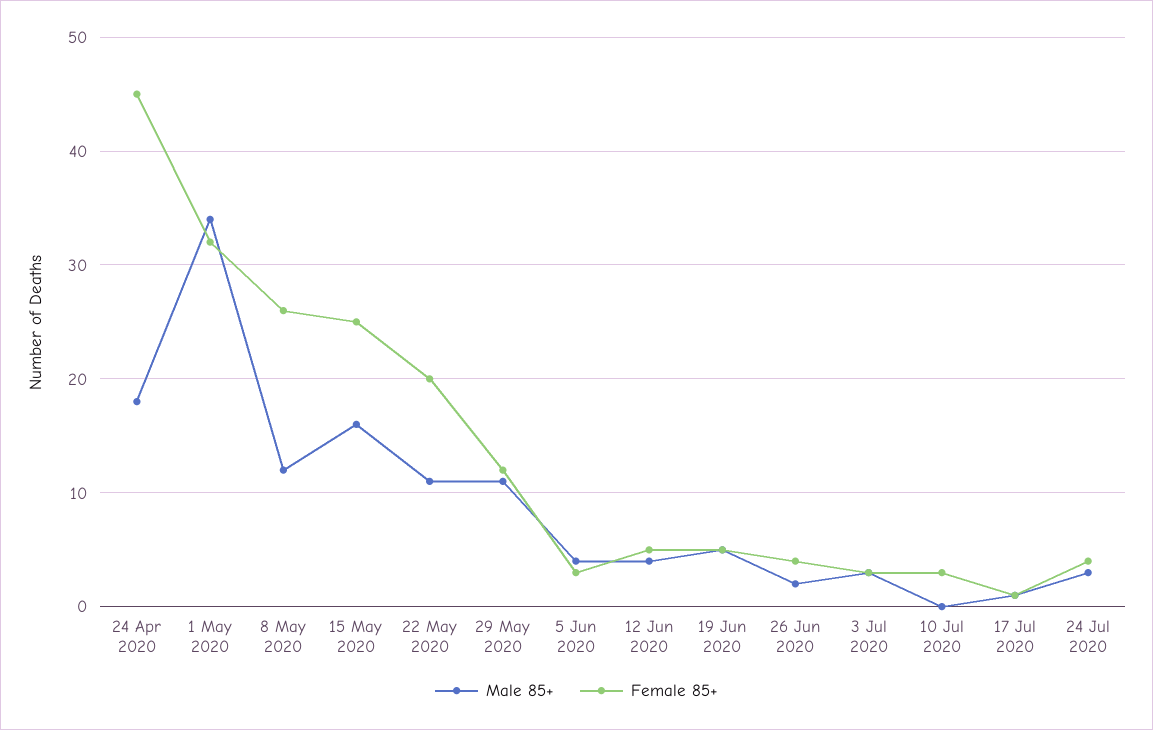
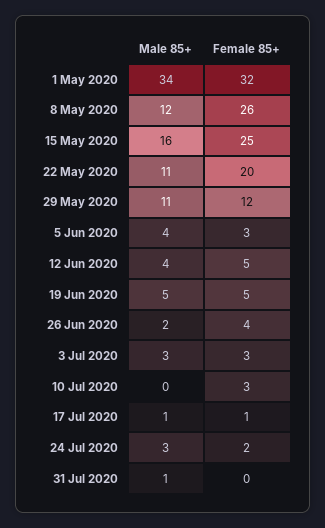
Male 85+, 24 Apr 2020: 18 -> none
Female 85+, 24 Apr 2020: 45 -> none
Female 85+, 24 Jul 2020: 4 -> 2
Male 85+, 31 Jul 2020: none -> 1
Female 85+, 31 Jul 2020: none -> 0

